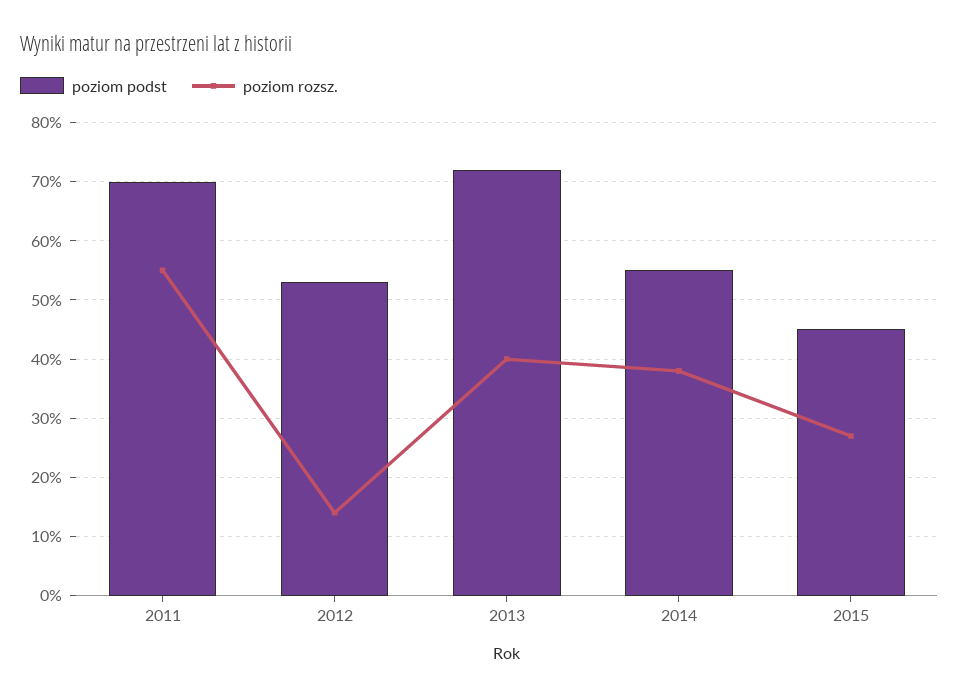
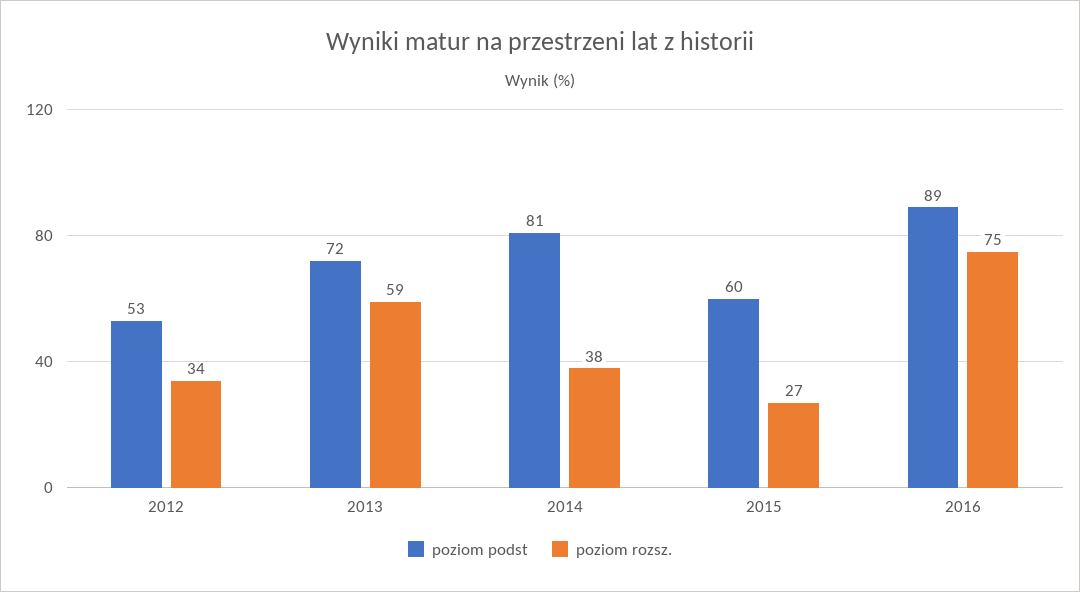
poziom podst, 2011: 70 -> none
poziom rozsz., 2011: 55 -> none
poziom rozsz., 2012: 15 -> 34
poziom rozsz., 2013: 40 -> 59
poziom podst, 2014: 55 -> 81
poziom podst, 2015: 45 -> 60
poziom podst, 2016: none -> 89
poziom rozsz., 2016: none -> 75

